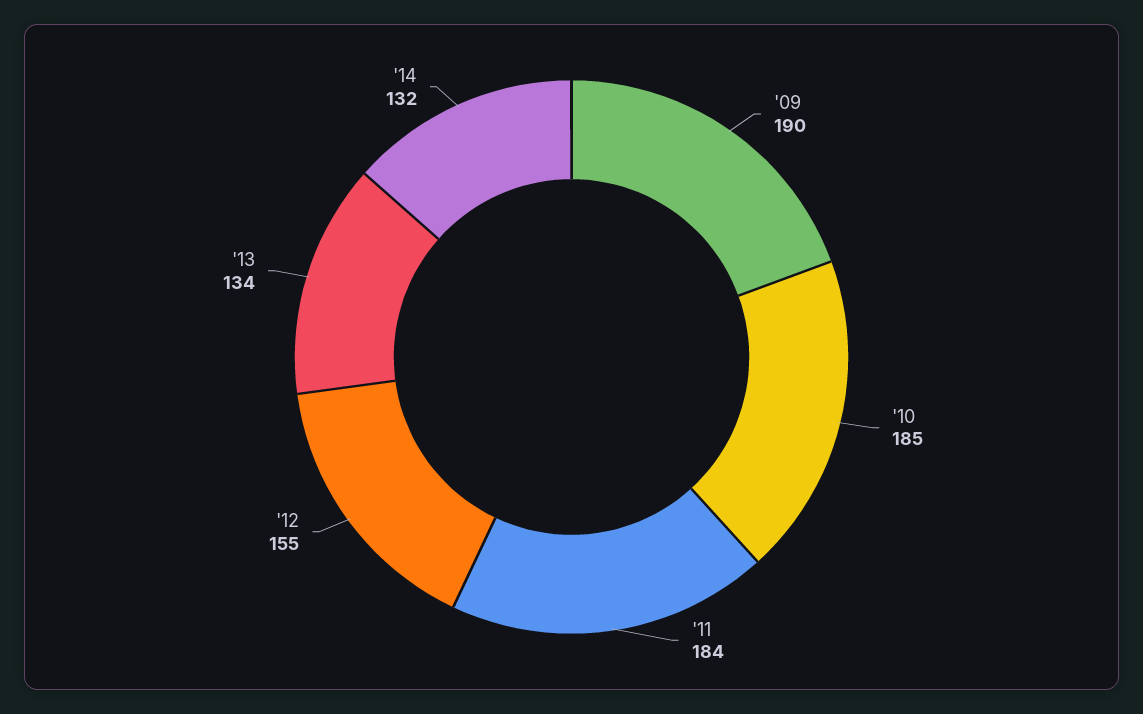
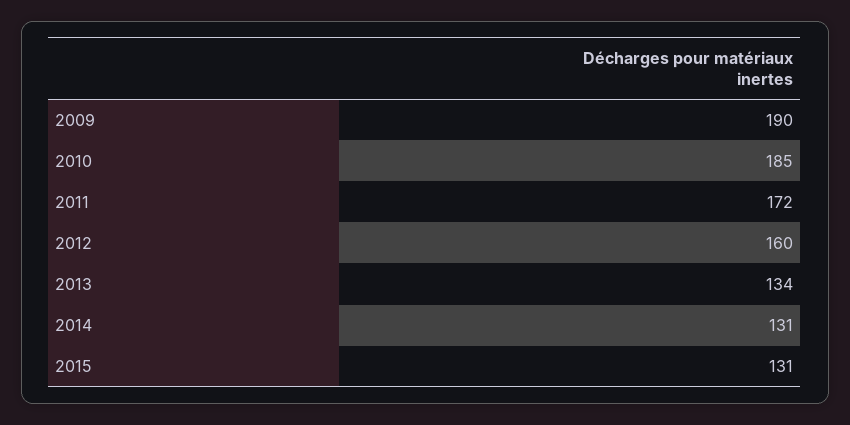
'11: 184 -> 172
'12: 155 -> 160
'14: 132 -> 131
2015: none -> 131

